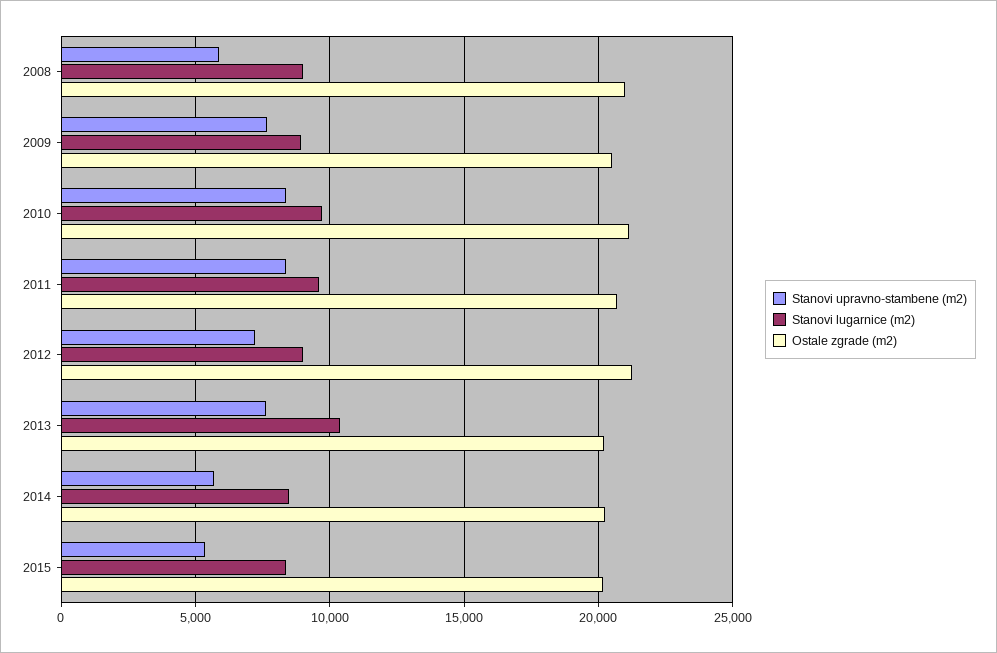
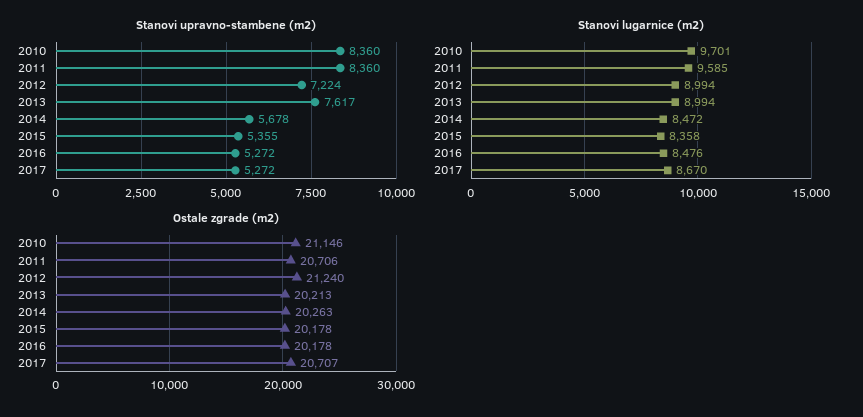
Stanovi upravno-stambene (m2), 2008: 6000 -> none
Stanovi lugarnice (m2), 2008: 9000 -> none
Ostale zgrade (m2), 2008: 21000 -> none
Stanovi upravno-stambene (m2), 2009: 7500 -> none
Stanovi lugarnice (m2), 2009: 9000 -> none
Ostale zgrade (m2), 2009: 20500 -> none
Stanovi lugarnice (m2), 2013: 10500 -> 8994
Stanovi upravno-stambene (m2), 2016: none -> 5272
Stanovi upravno-stambene (m2), 2017: none -> 5272
Stanovi lugarnice (m2), 2016: none -> 8476
Stanovi lugarnice (m2), 2017: none -> 8670
Ostale zgrade (m2), 2016: none -> 20178
Ostale zgrade (m2), 2017: none -> 20707

